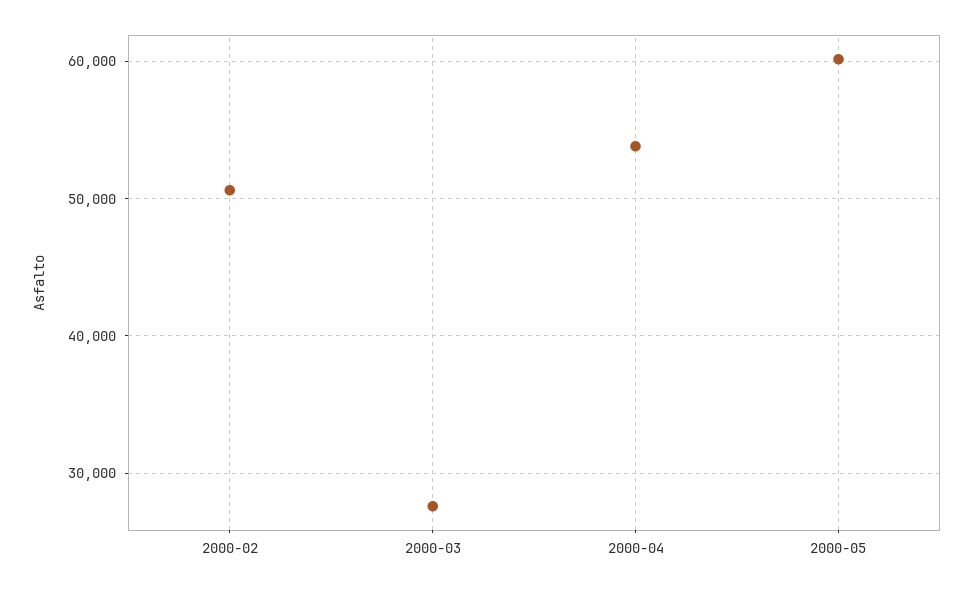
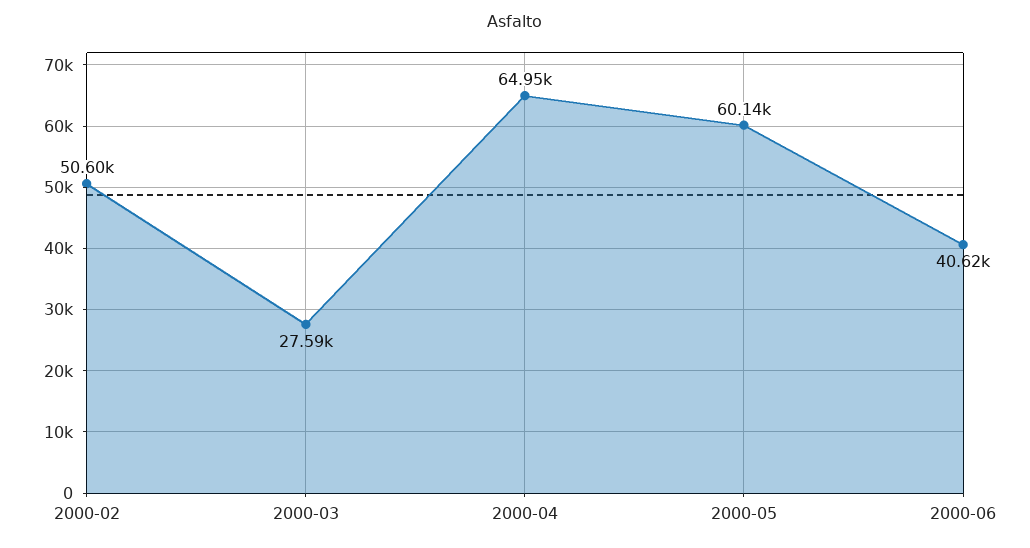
2000-04: 54000 -> 64950
2000-06: none -> 40620

